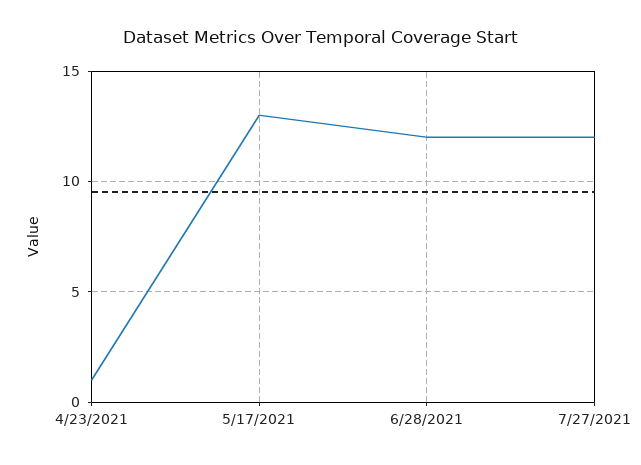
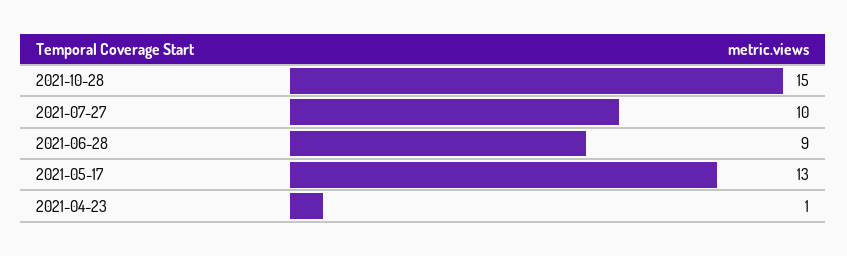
6/28/2021: 12 -> 9
7/27/2021: 12 -> 10
2021-10-28: none -> 15

